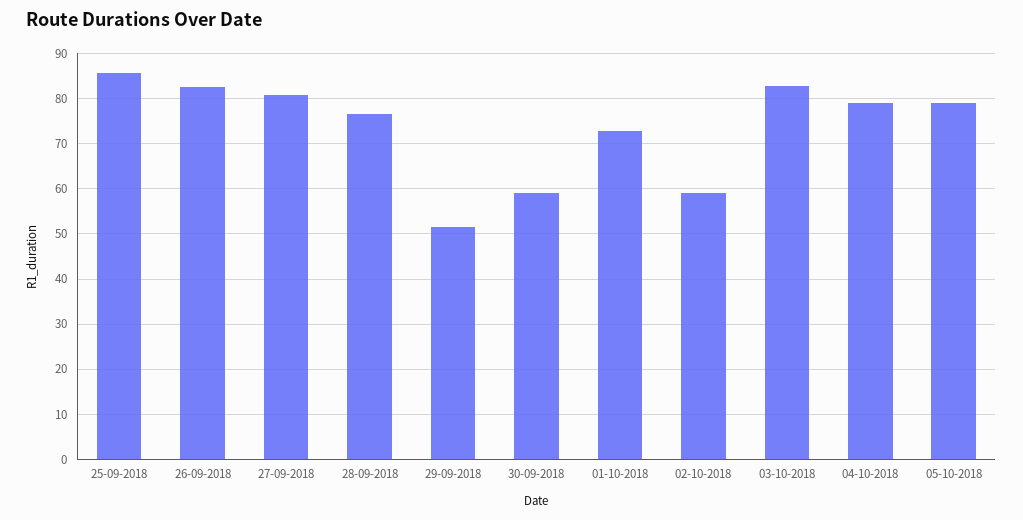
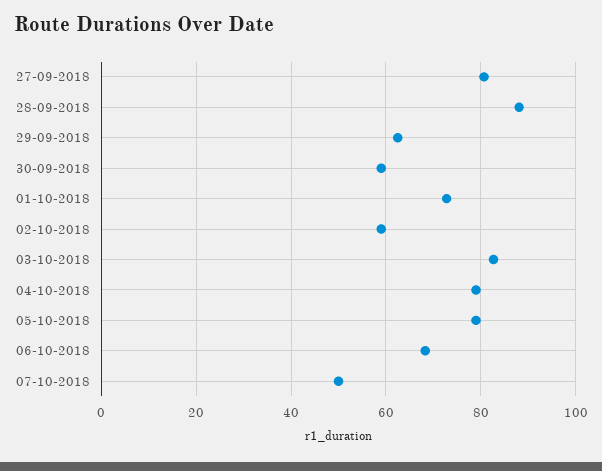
25-09-2018: 86 -> none
26-09-2018: 82 -> none
28-09-2018: 76 -> 88
29-09-2018: 52 -> 62
06-10-2018: none -> 68
07-10-2018: none -> 50

